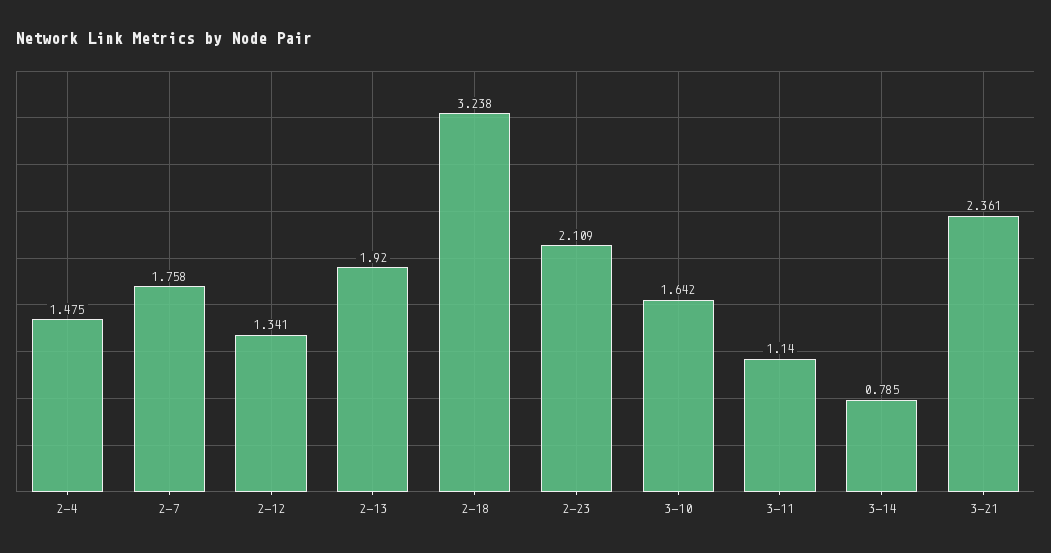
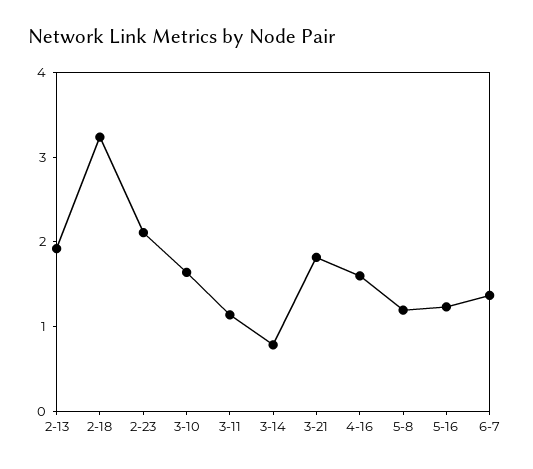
2-4: 1.475 -> none
2-7: 1.758 -> none
2-12: 1.341 -> none
3-21: 2.361 -> 1.8
4-16: none -> 1.6
5-8: none -> 1.2
5-16: none -> 1.2
6-7: none -> 1.4

